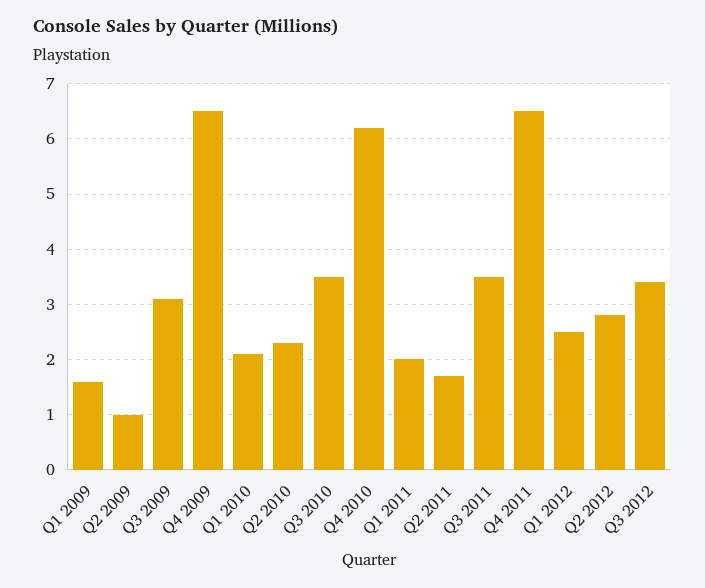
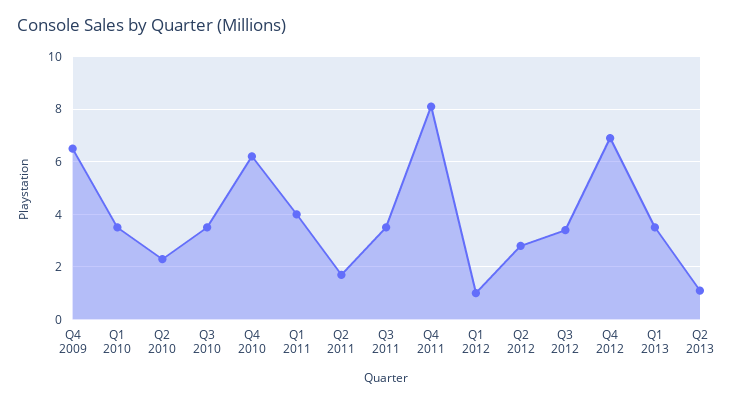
Q1 2009: 1.5 -> none
Q2 2009: 1 -> none
Q3 2009: 3 -> none
Q1 2010: 2 -> 3.5
Q1 2011: 2 -> 4
Q4 2011: 6.5 -> 8
Q1 2012: 2.5 -> 1
Q4 2012: none -> 7
Q1 2013: none -> 3.5
Q2 2013: none -> 1

